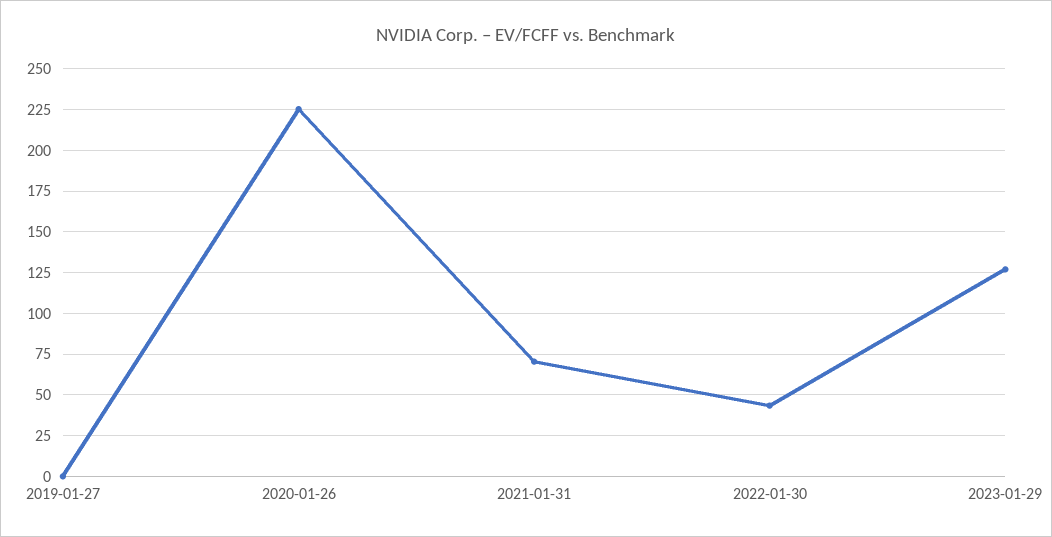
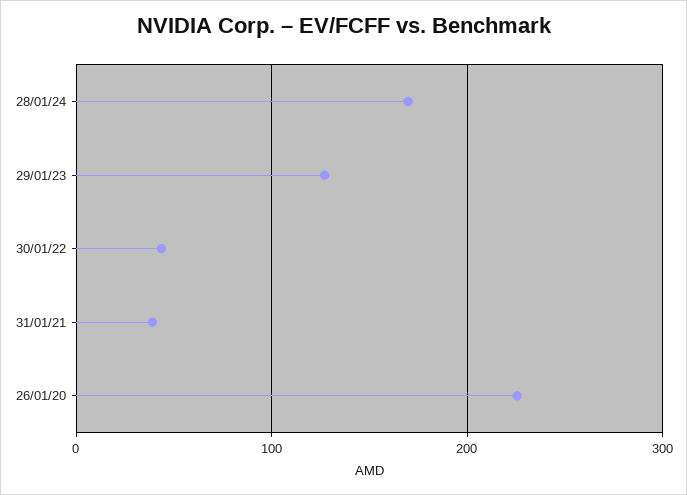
2019-01-27: 0 -> none
2021-01-31: 70 -> 40
28/01/24: none -> 170

